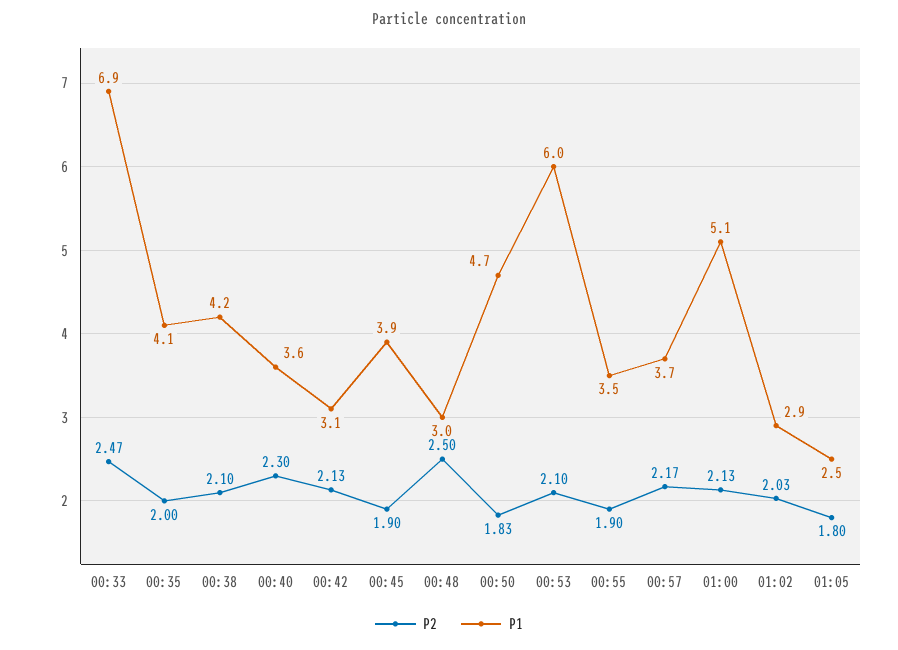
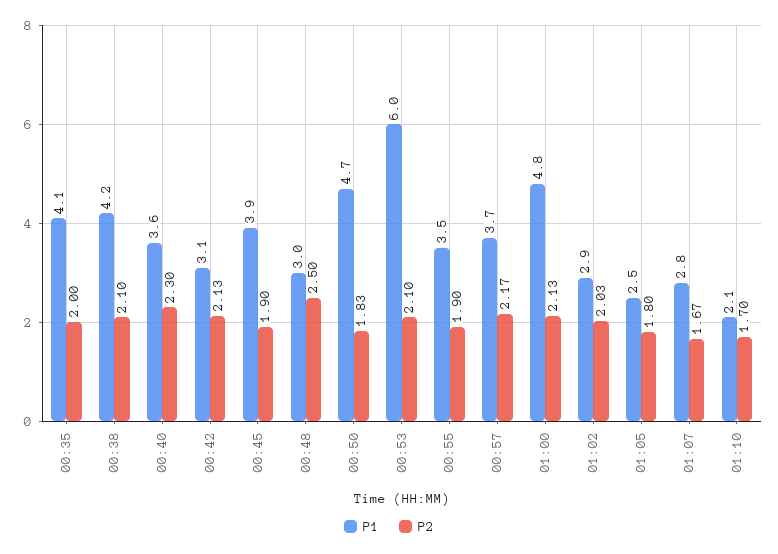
P2, 00:33: 2.47 -> none
P1, 00:33: 6.9 -> none
P1, 01:00: 5.1 -> 4.8
P1, 01:07: none -> 2.8
P2, 01:07: none -> 1.67
P1, 01:10: none -> 2.1
P2, 01:10: none -> 1.7

